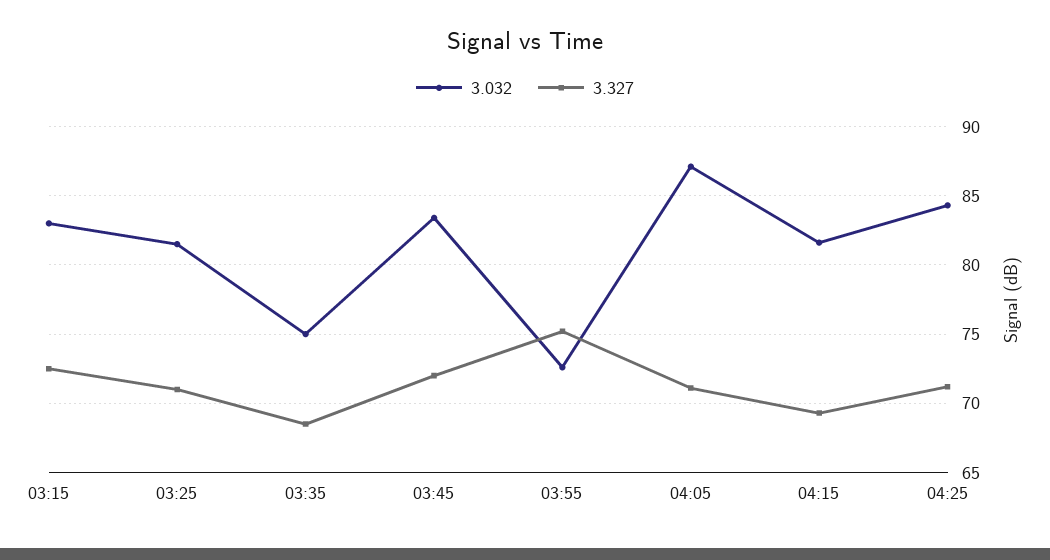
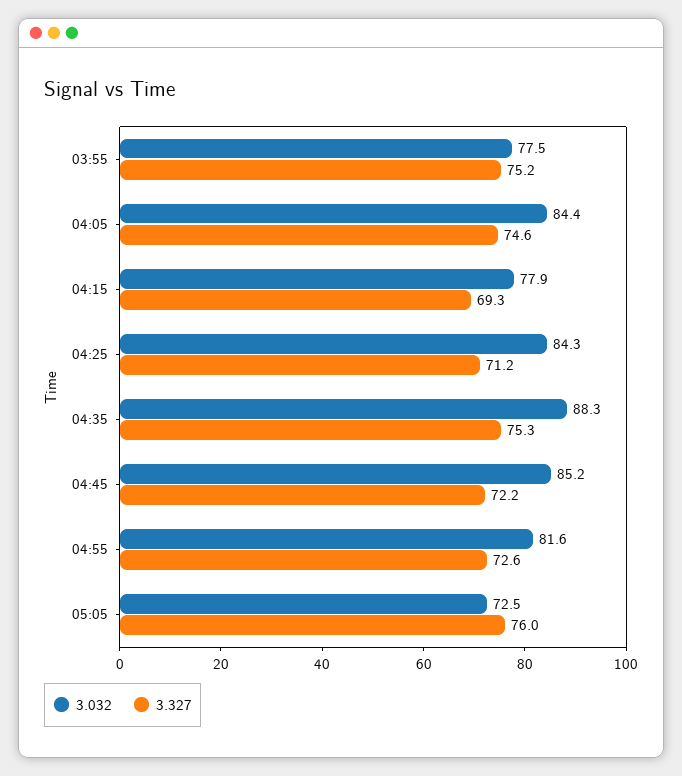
3.032, 03:15: 83 -> none
3.327, 03:15: 72.5 -> none
3.032, 03:25: 81.5 -> none
3.327, 03:25: 71 -> none
3.032, 03:35: 75 -> none
3.327, 03:35: 68.5 -> none
3.032, 03:45: 83.5 -> none
3.327, 03:45: 72 -> none
3.032, 03:55: 72.5 -> 77.5
3.032, 04:05: 87 -> 84.4
3.327, 04:05: 71 -> 74.6
3.032, 04:15: 81.5 -> 77.9
3.032, 04:35: none -> 88.3
3.327, 04:35: none -> 75.3
3.032, 04:45: none -> 85.2
3.327, 04:45: none -> 72.2
3.032, 04:55: none -> 81.6
3.327, 04:55: none -> 72.6
3.032, 05:05: none -> 72.5
3.327, 05:05: none -> 76

